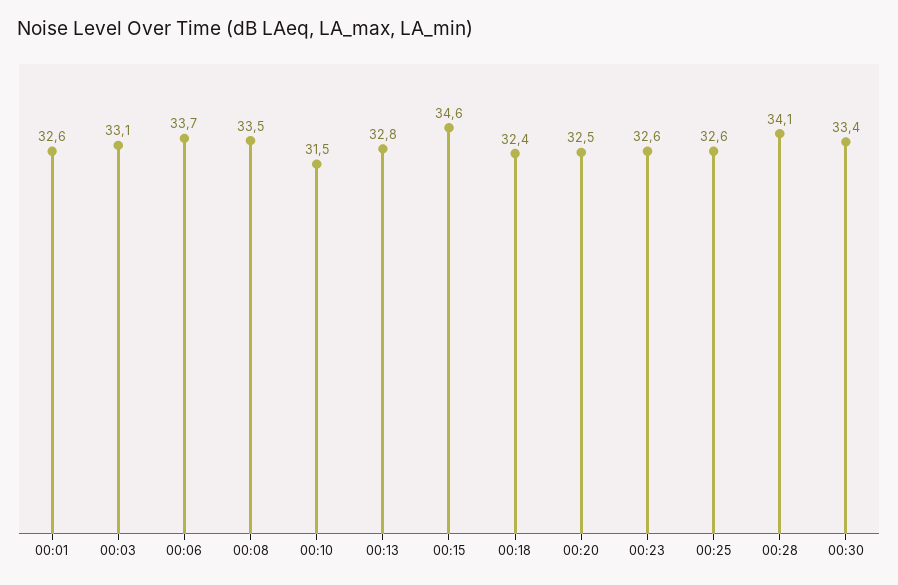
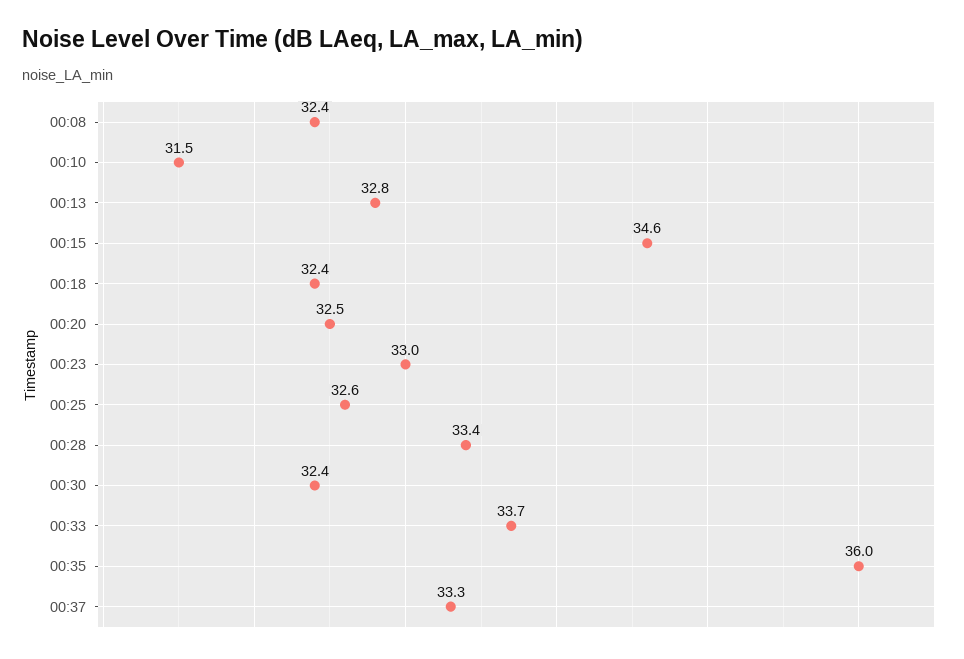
00:01: 32.6 -> none
00:03: 33.1 -> none
00:06: 33.7 -> none
00:08: 33.5 -> 32.4
00:23: 32.6 -> 33
00:28: 34.1 -> 33.4
00:30: 33.4 -> 32.4
00:33: none -> 33.7
00:35: none -> 36
00:37: none -> 33.3

